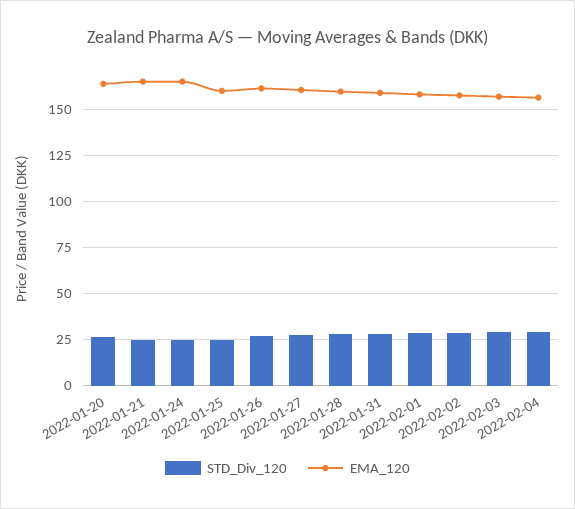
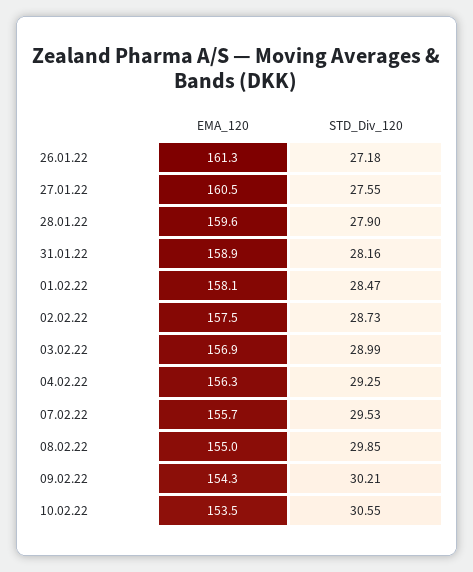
STD_Div_120, 2022-01-20: 25 -> none
EMA_120, 2022-01-20: 165 -> none
STD_Div_120, 2022-01-21: 25 -> none
EMA_120, 2022-01-21: 165 -> none
STD_Div_120, 2022-01-24: 25 -> none
EMA_120, 2022-01-24: 165 -> none
STD_Div_120, 2022-01-25: 25 -> none
EMA_120, 2022-01-25: 160 -> none
EMA_120, 07.02.22: none -> 155.7
STD_Div_120, 07.02.22: none -> 29.53
EMA_120, 08.02.22: none -> 155
STD_Div_120, 08.02.22: none -> 29.85
EMA_120, 09.02.22: none -> 154.3
STD_Div_120, 09.02.22: none -> 30.21
EMA_120, 10.02.22: none -> 153.5
STD_Div_120, 10.02.22: none -> 30.55

